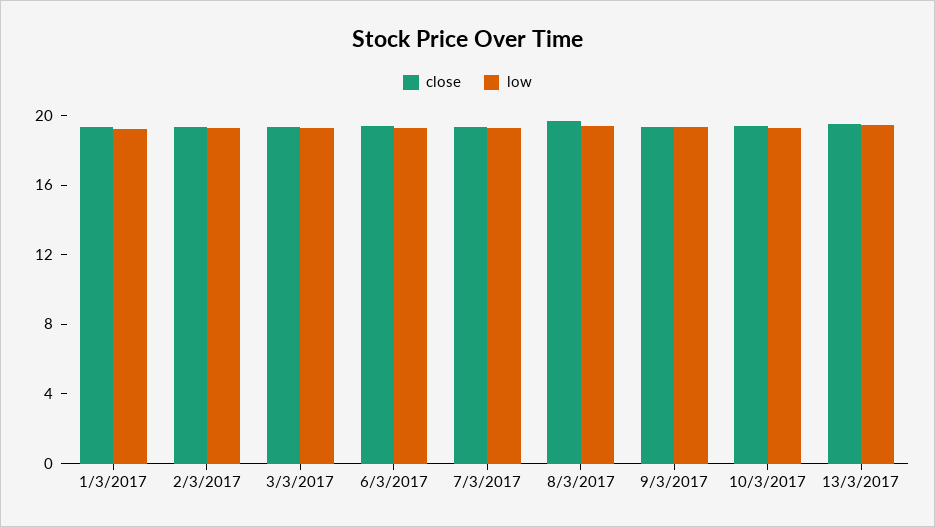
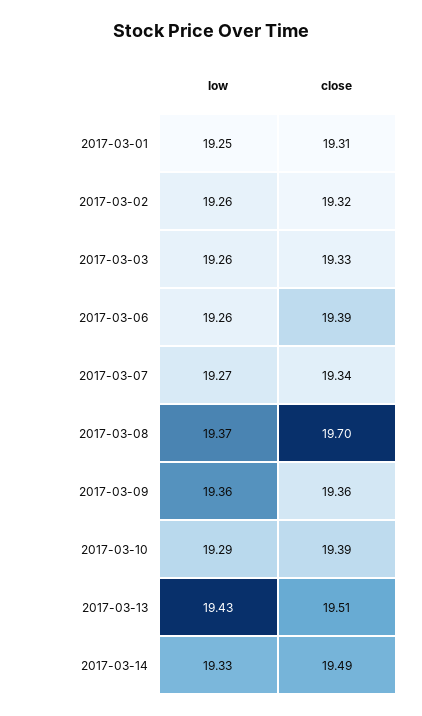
low, 2017-03-14: none -> 19.33
close, 2017-03-14: none -> 19.49

